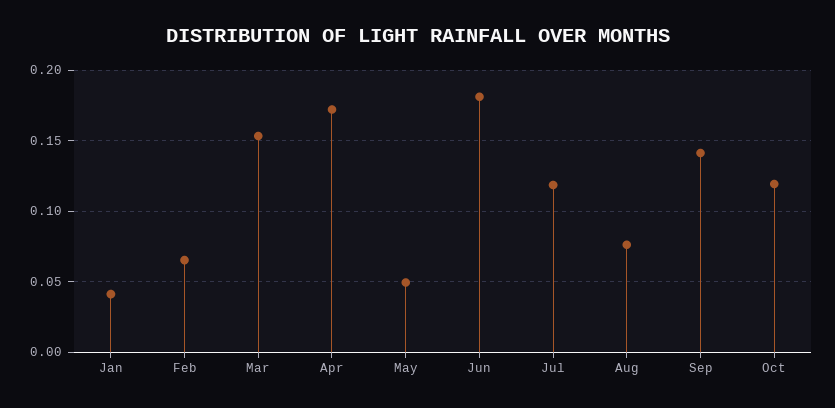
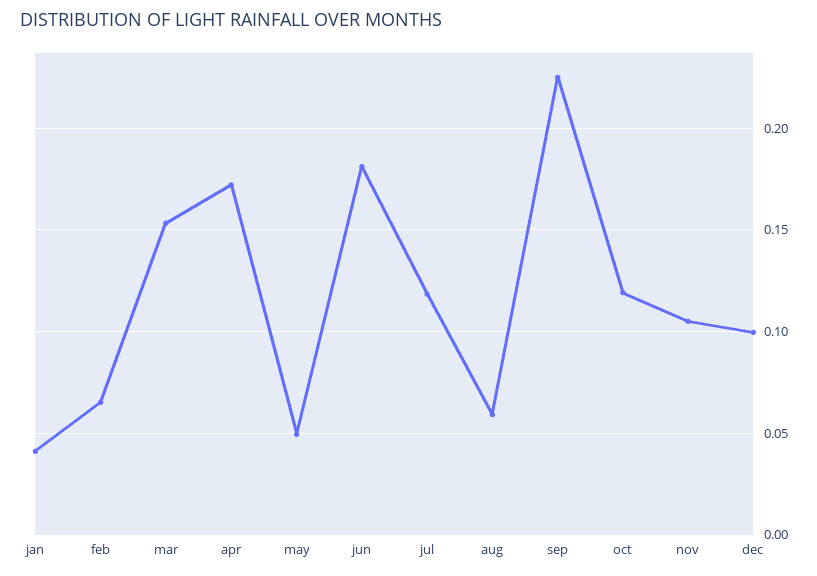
Aug: 0.075 -> 0.06
Sep: 0.14 -> 0.225
nov: none -> 0.105
dec: none -> 0.1

